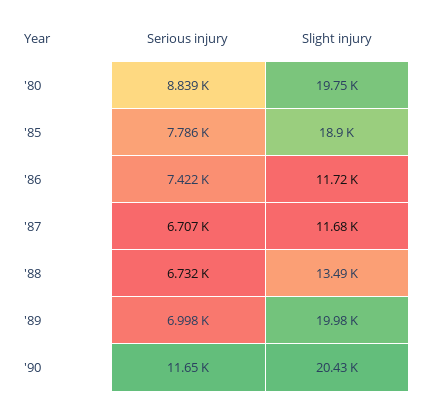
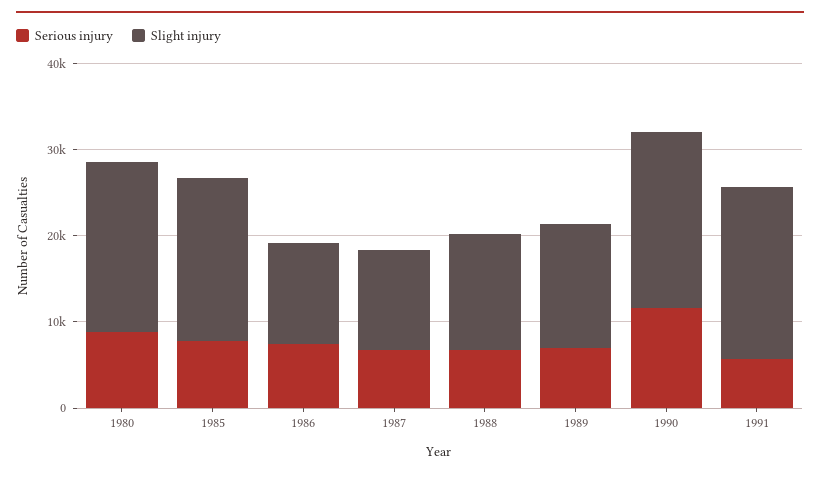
Slight injury, '89: 19980 -> 14000
Serious injury, 1991: none -> 6000
Slight injury, 1991: none -> 20000

